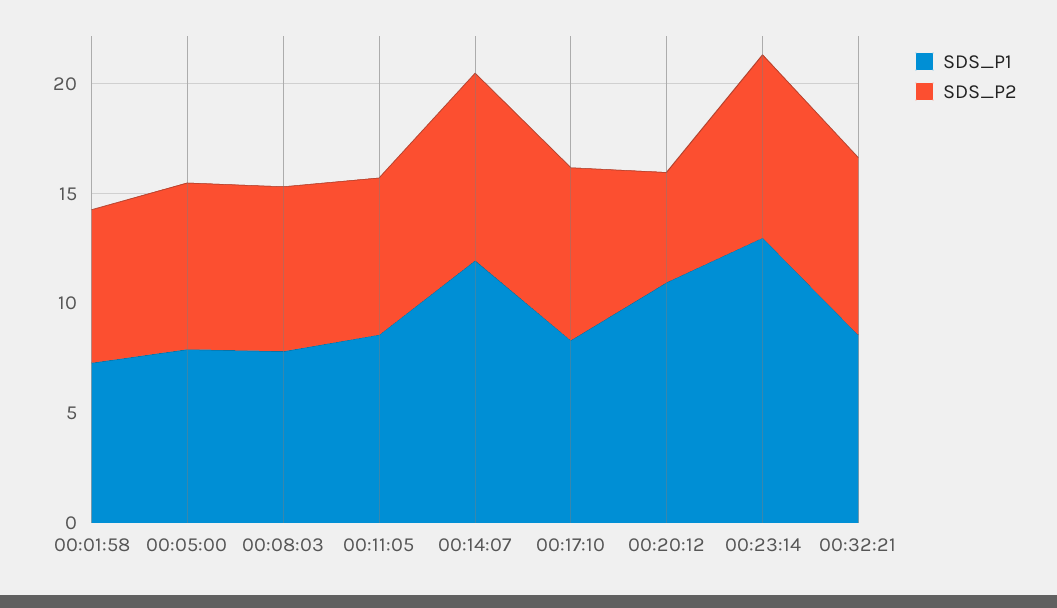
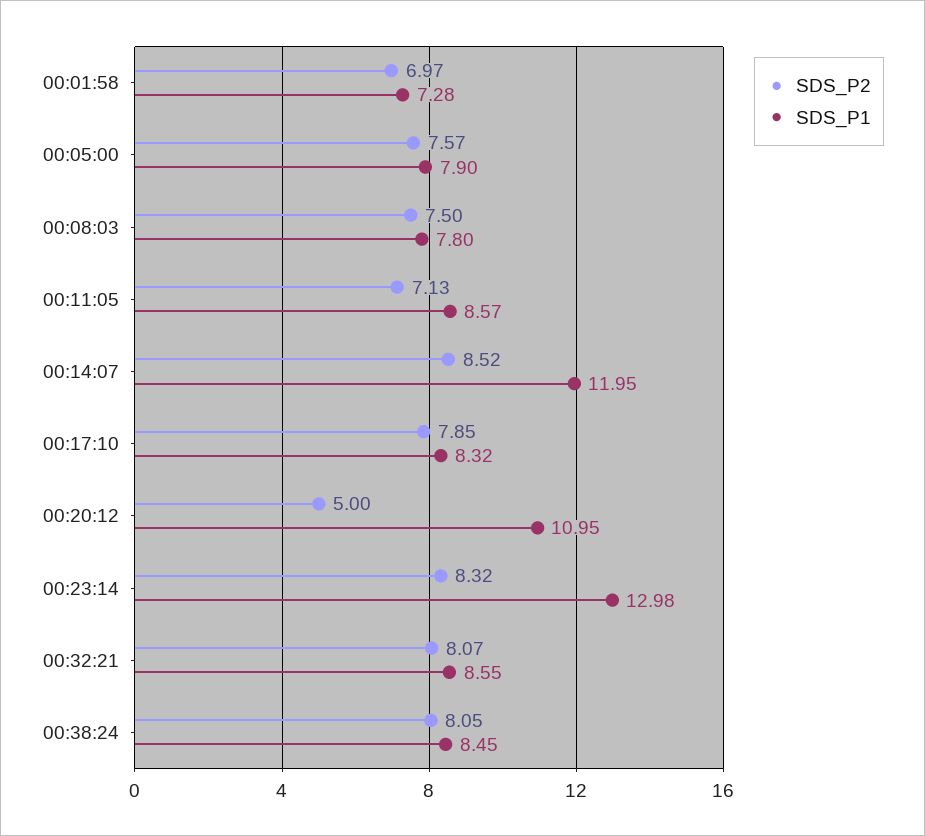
SDS_P2, 00:38:24: none -> 8.05
SDS_P1, 00:38:24: none -> 8.45

